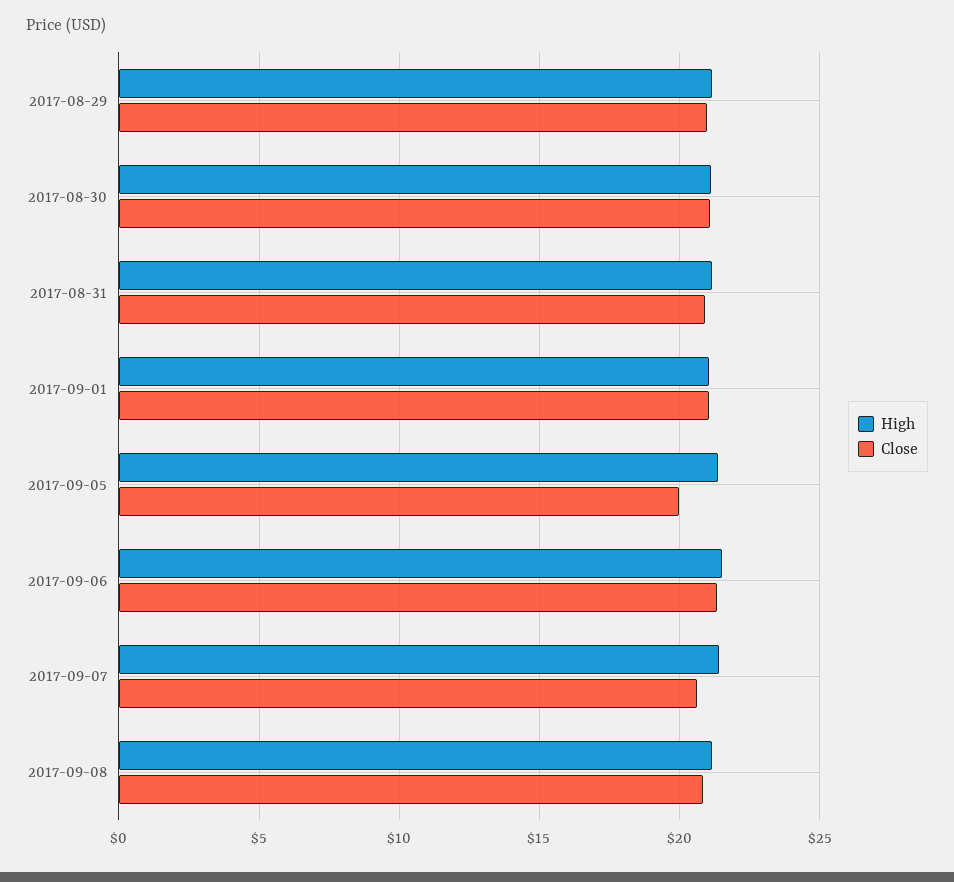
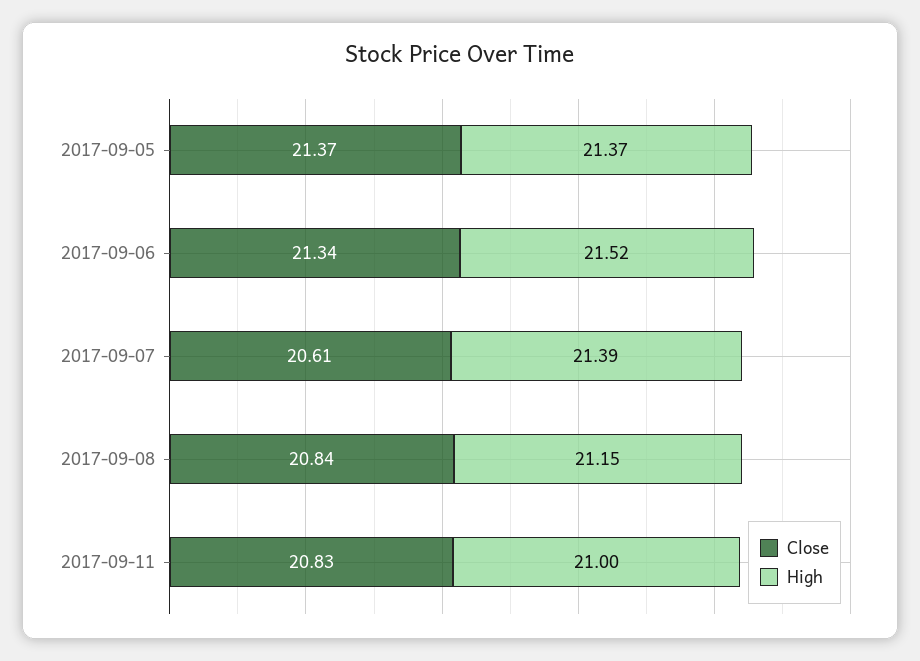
High, 2017-08-29: 21 -> none
Close, 2017-08-29: 21 -> none
High, 2017-08-30: 21 -> none
Close, 2017-08-30: 21 -> none
High, 2017-08-31: 21 -> none
Close, 2017-08-31: 21 -> none
High, 2017-09-01: 21 -> none
Close, 2017-09-01: 21 -> none
Close, 2017-09-05: 20 -> 21.37
Close, 2017-09-11: none -> 20.83
High, 2017-09-11: none -> 21

